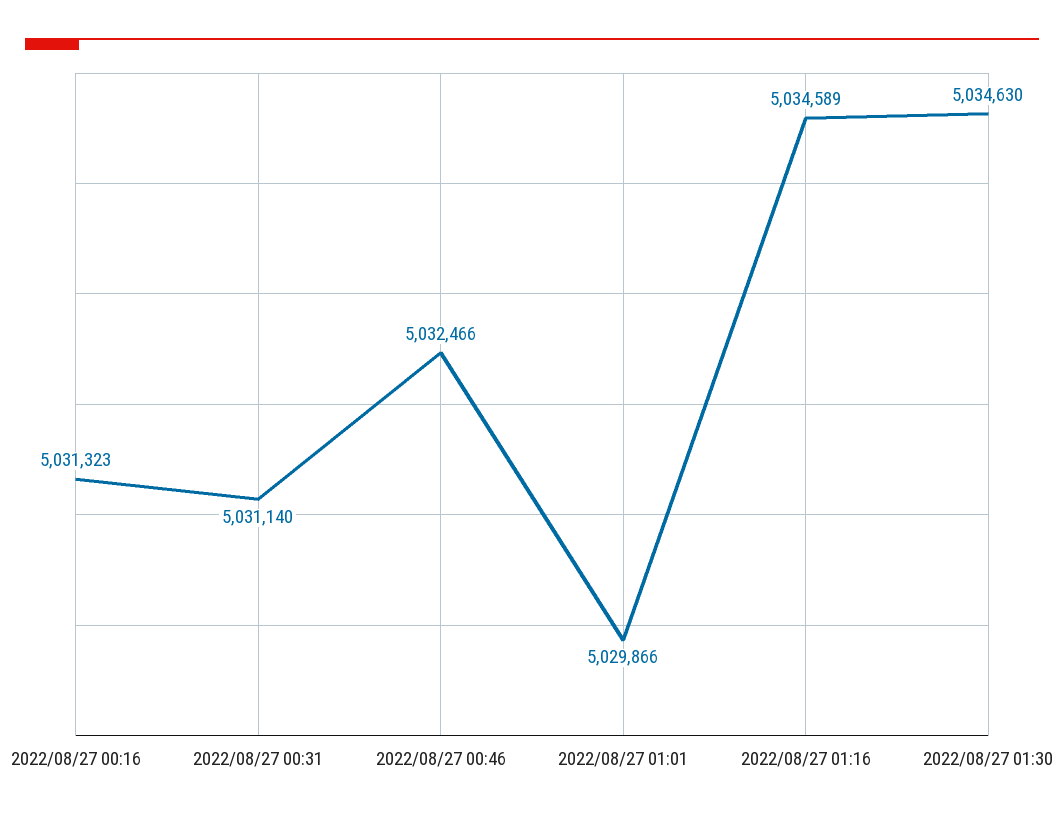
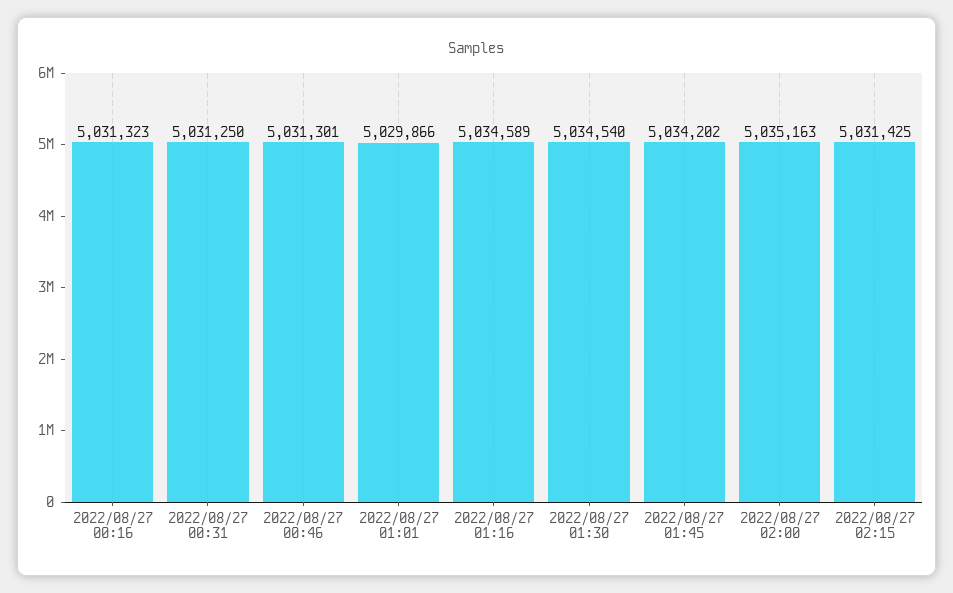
2022/08/27 00:31: 5031140 -> 5031250
2022/08/27 00:46: 5032466 -> 5031301
2022/08/27 01:30: 5034630 -> 5034540
2022/08/27 01:45: none -> 5034202
2022/08/27 02:00: none -> 5035163
2022/08/27 02:15: none -> 5031425

